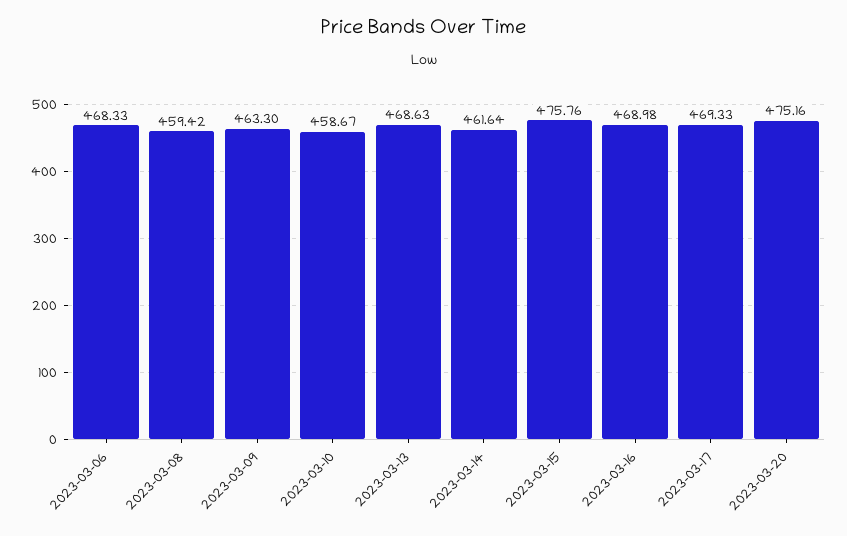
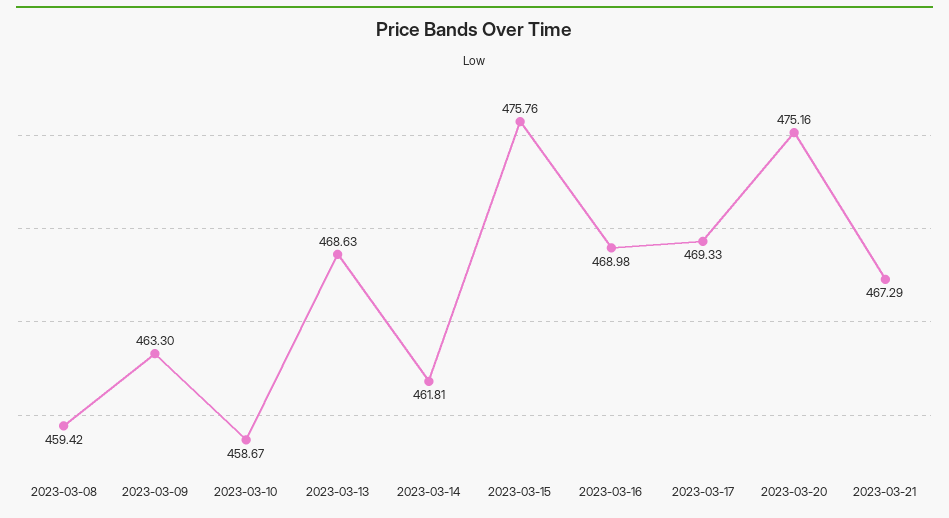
2023-03-06: 468.33 -> none
2023-03-14: 461.64 -> 461.81
2023-03-21: none -> 467.29

